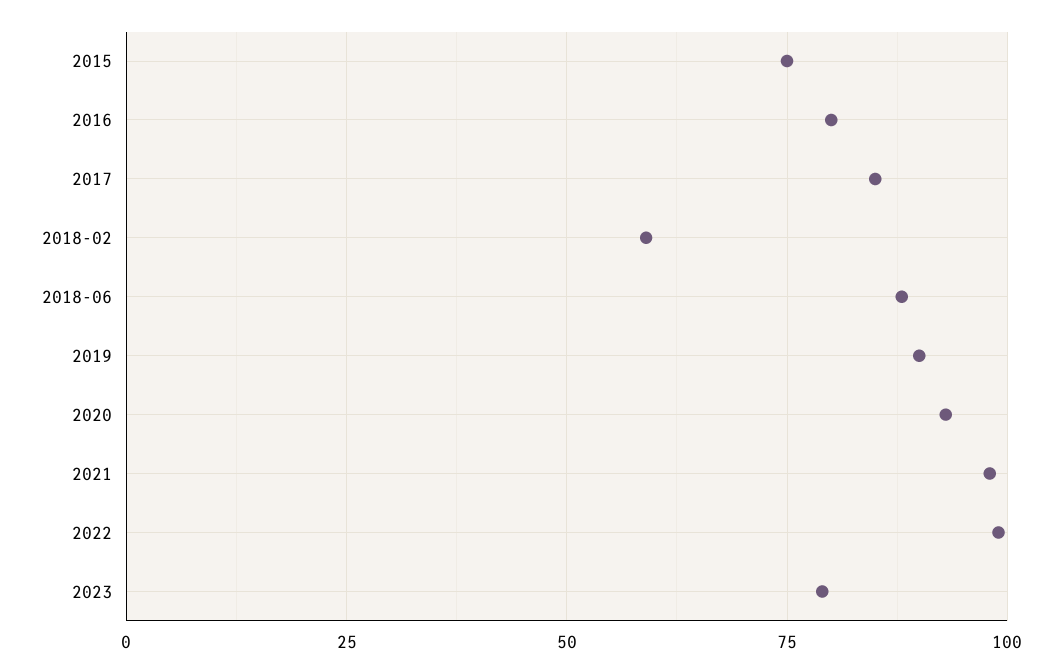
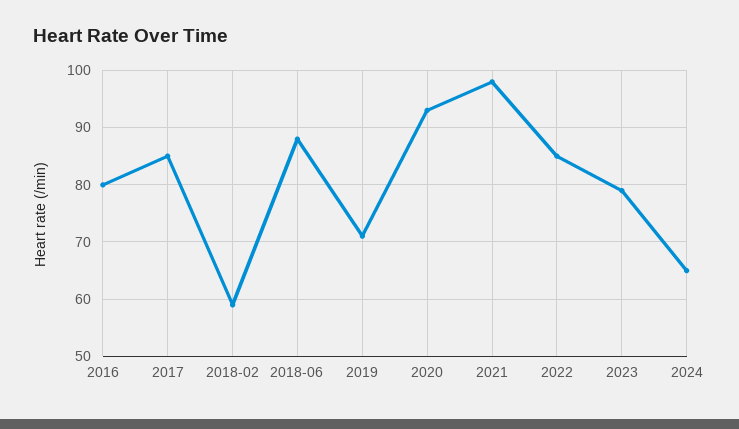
2015: 75 -> none
2019: 90 -> 70
2022: 100 -> 85
2024: none -> 65

